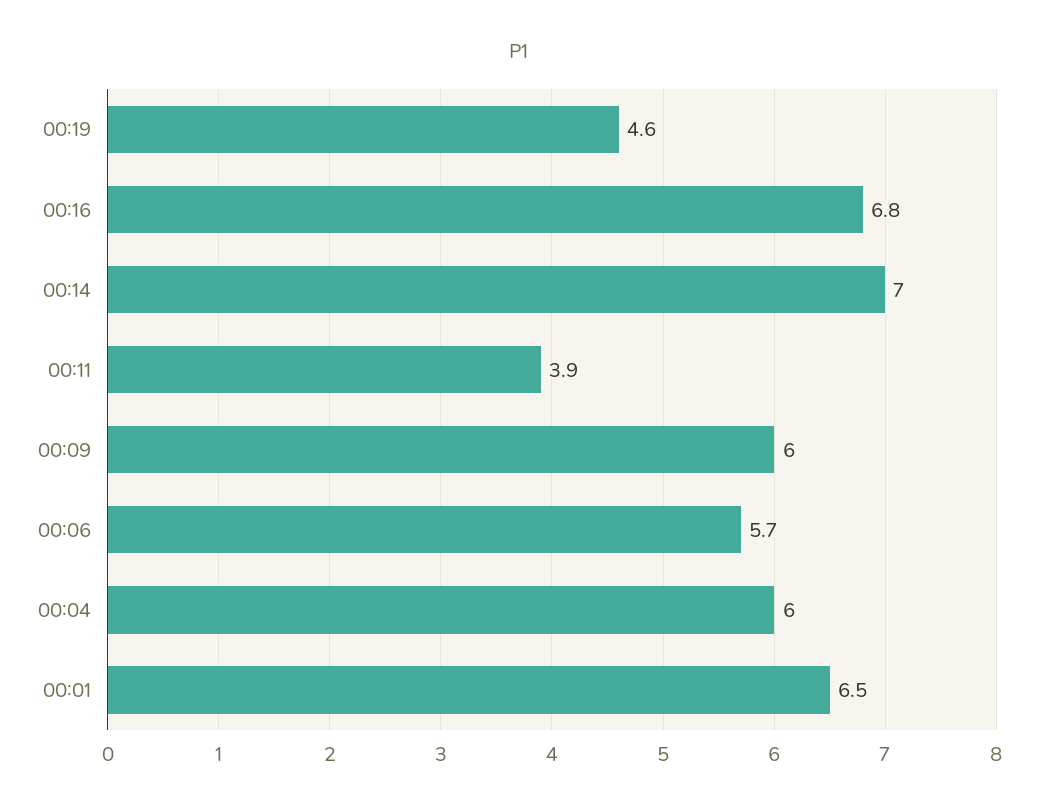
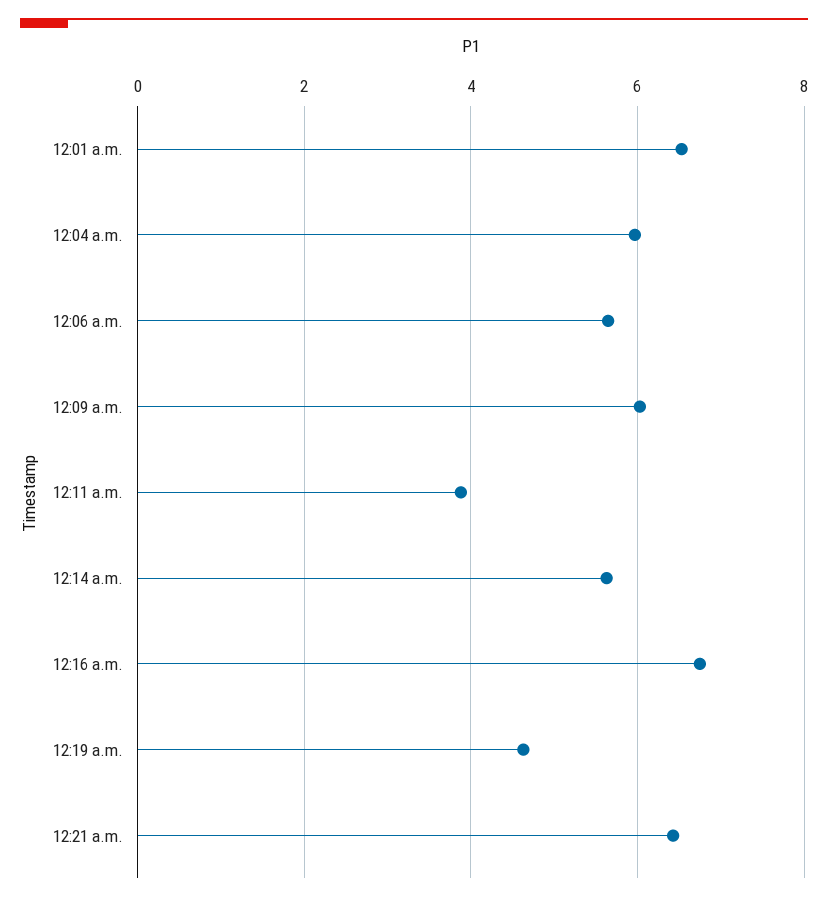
00:14: 7 -> 5.6
12:21 a.m.: none -> 6.4

